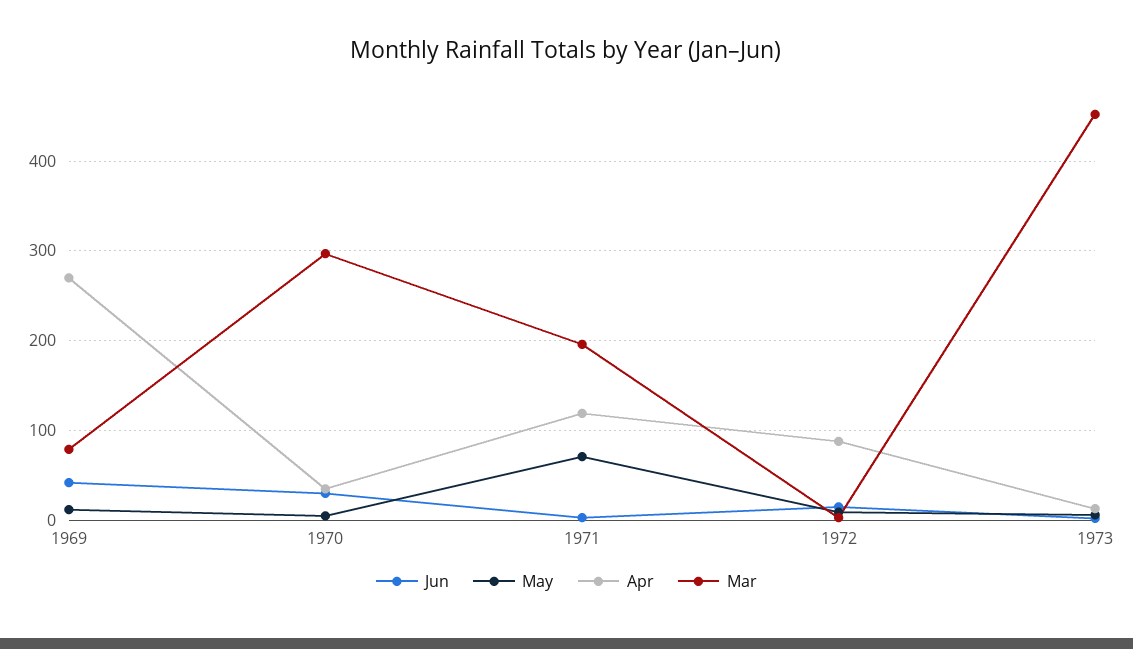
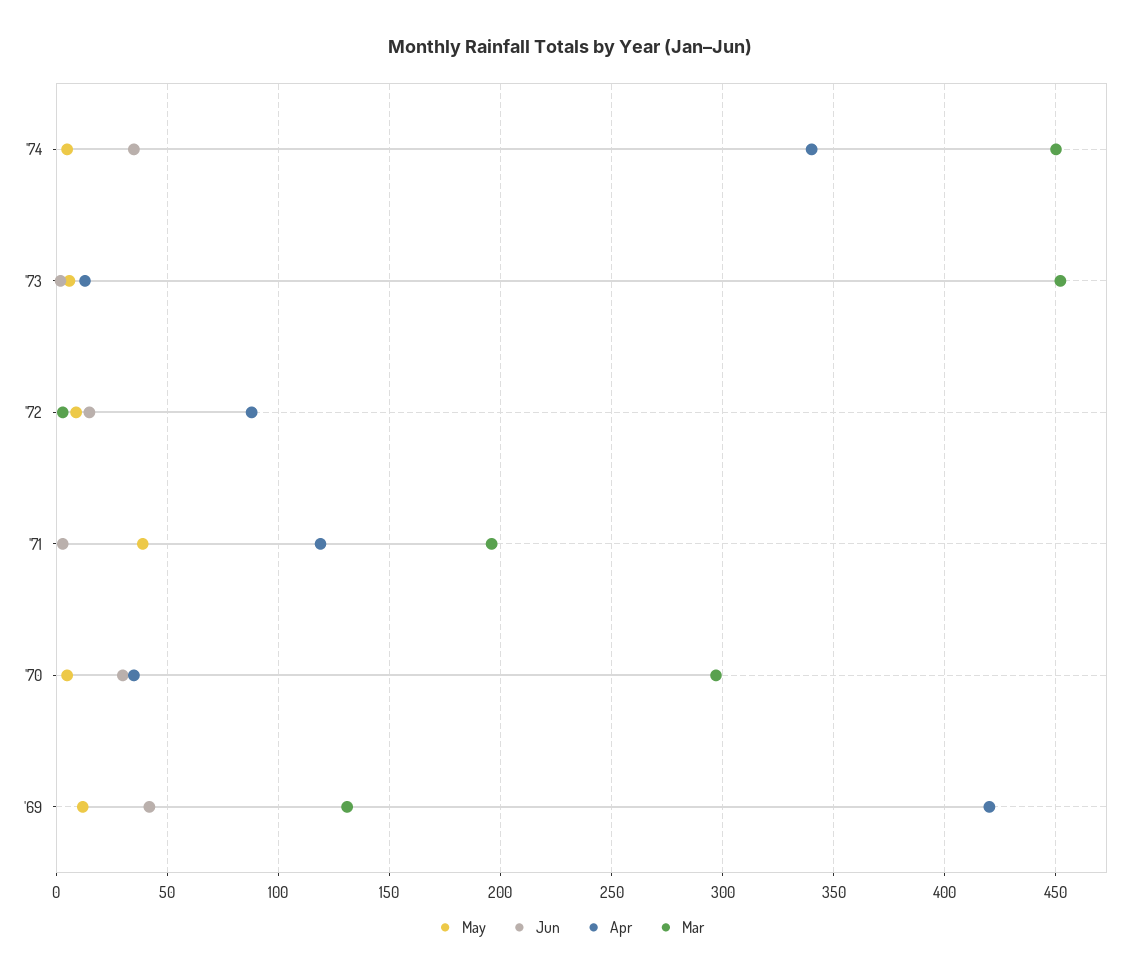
Apr, 1969: 270 -> 420
Mar, 1969: 80 -> 130
May, 1971: 70 -> 40
May, '74: none -> 5
Jun, '74: none -> 35
Apr, '74: none -> 340
Mar, '74: none -> 450

